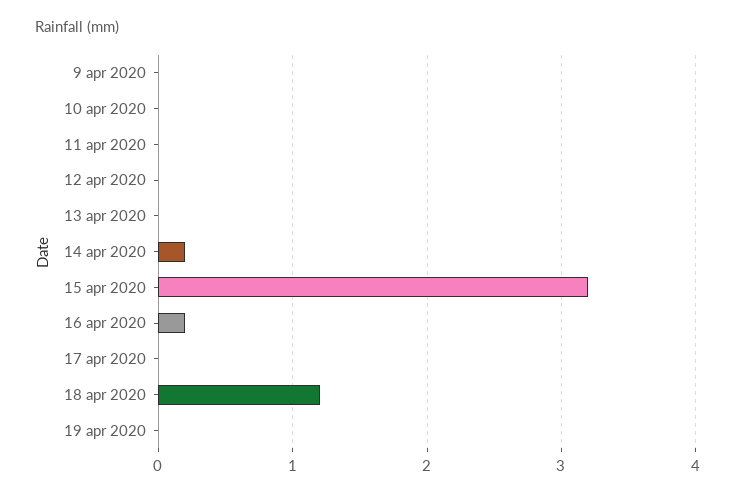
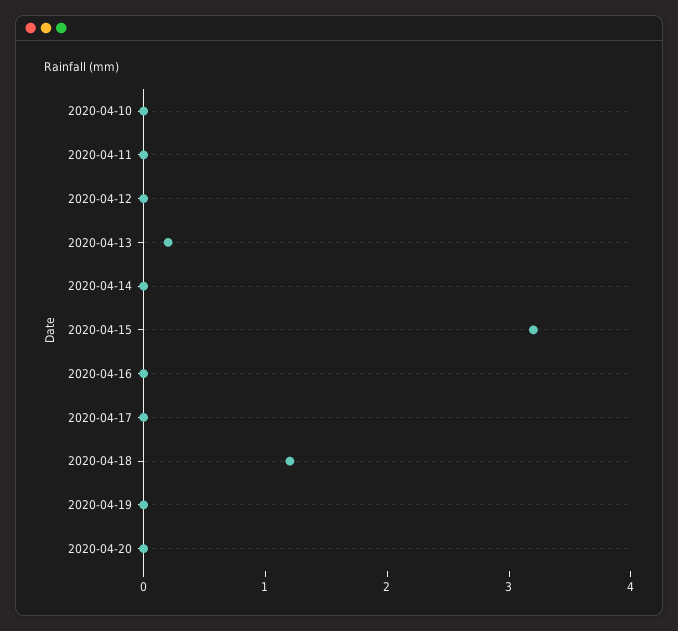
9 apr 2020: 0 -> none
13 apr 2020: 0 -> 0.2
14 apr 2020: 0.2 -> 0
16 apr 2020: 0.2 -> 0
2020-04-20: none -> 0

